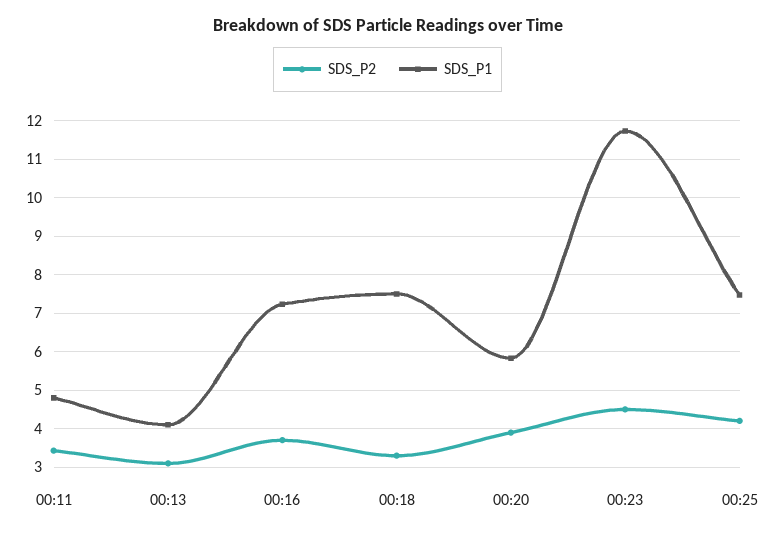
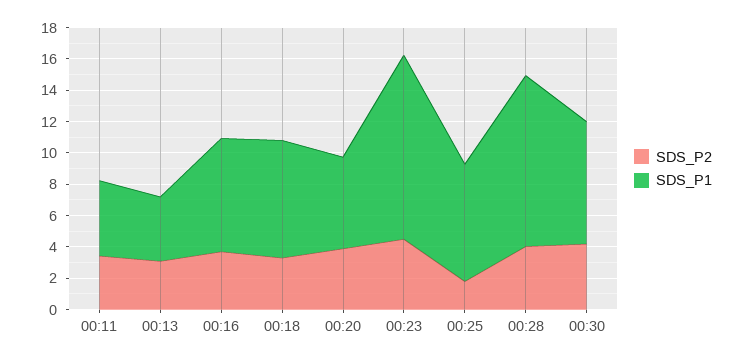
SDS_P2, 00:25: 4.2 -> 2
SDS_P2, 00:28: none -> 4
SDS_P1, 00:28: none -> 11
SDS_P2, 00:30: none -> 4
SDS_P1, 00:30: none -> 8

